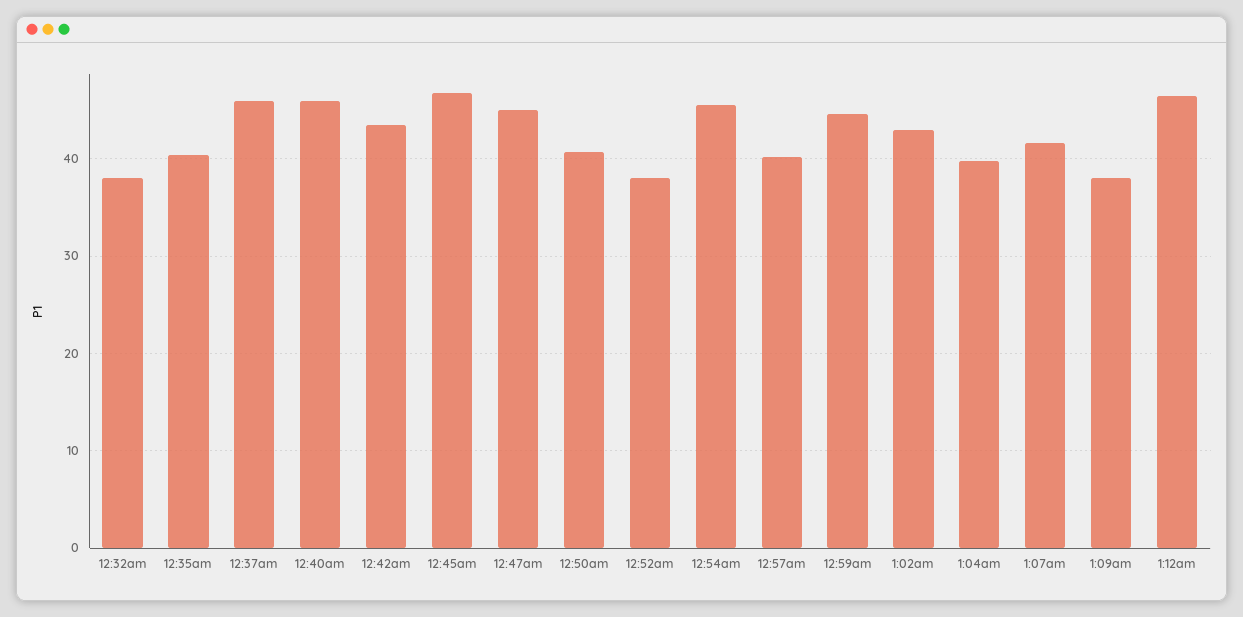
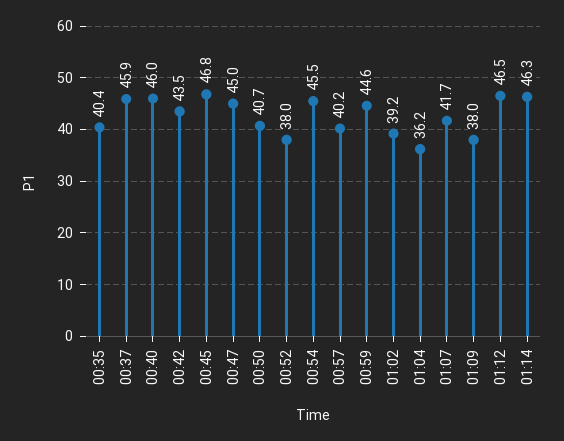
12:32am: 38 -> none
1:02am: 43 -> 39.2
1:04am: 40 -> 36.2
01:14: none -> 46.3

